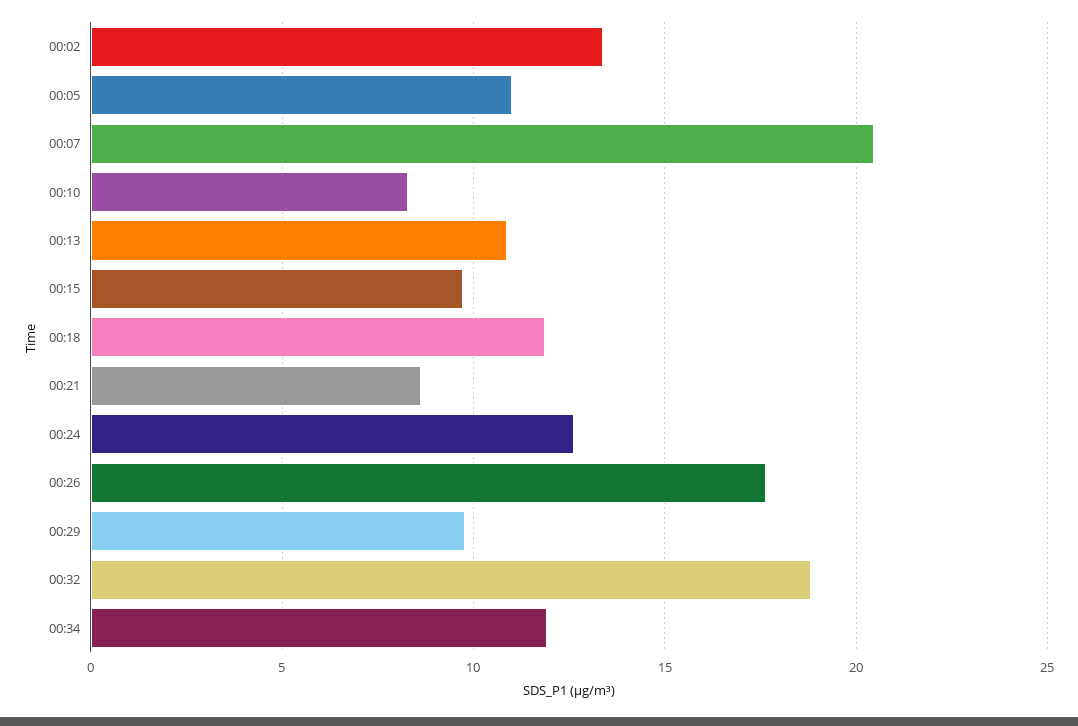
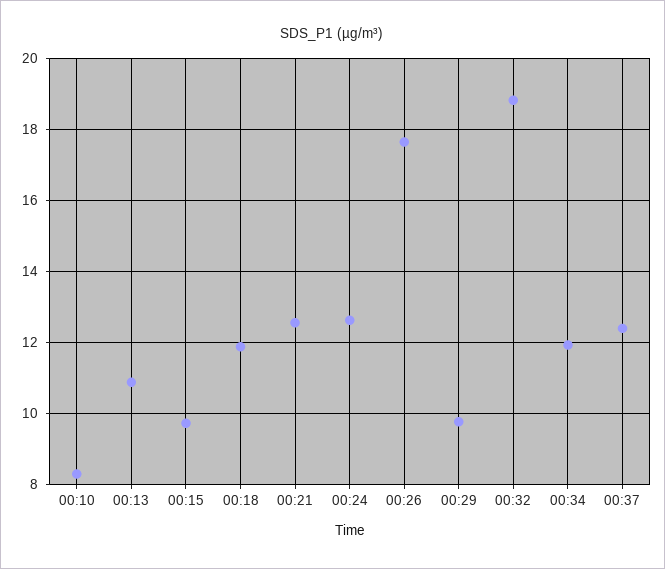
00:02: 13.5 -> none
00:05: 11 -> none
00:07: 20.5 -> none
00:21: 8.5 -> 12.6
00:37: none -> 12.4

